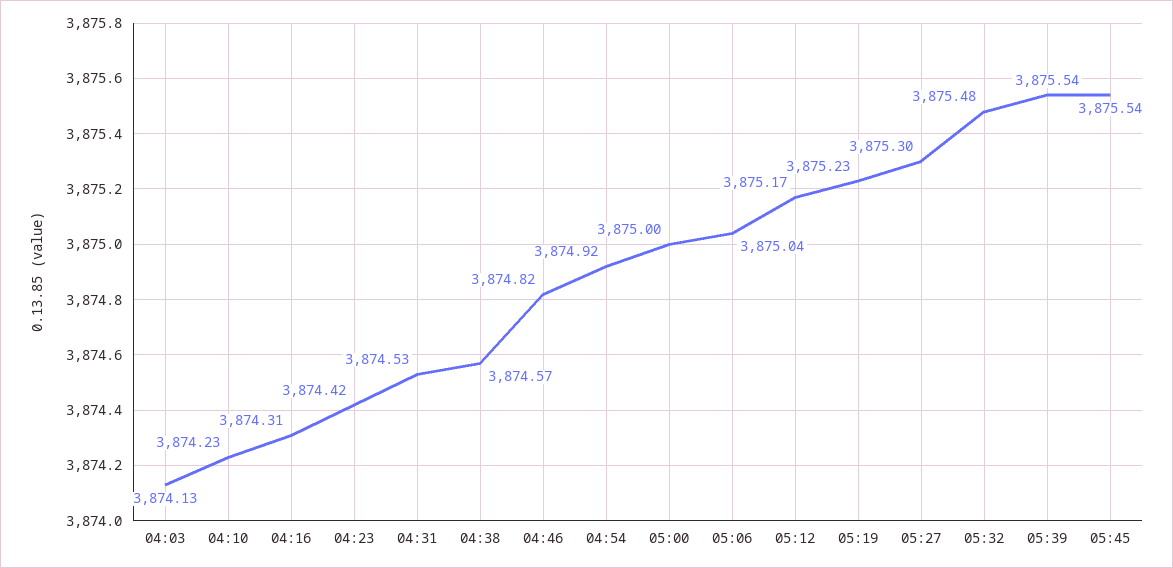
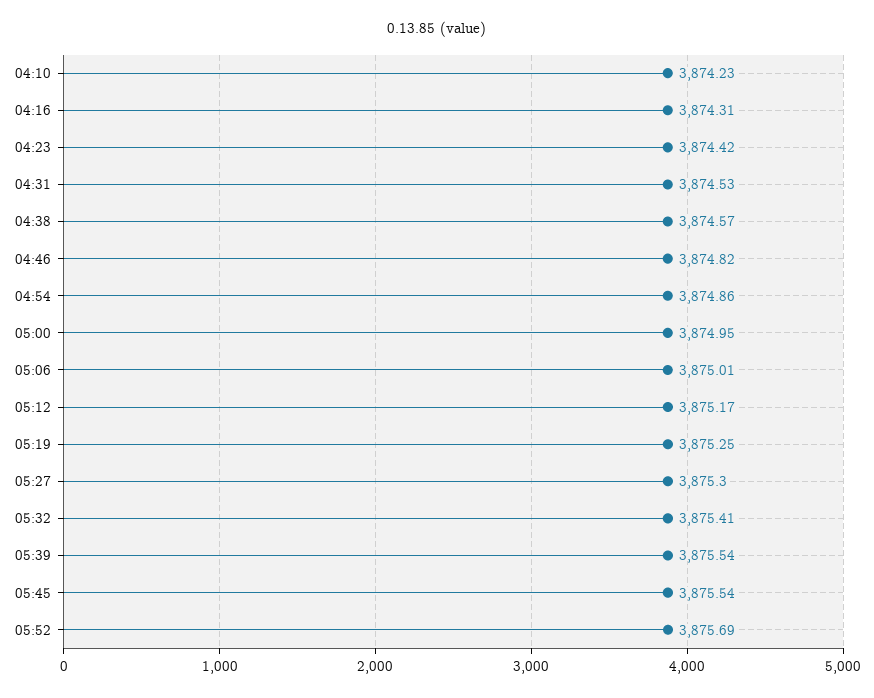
04:03: 3874.13 -> none
04:54: 3874.92 -> 3874.86
05:00: 3875 -> 3874.95
05:06: 3875.04 -> 3875.01
05:19: 3875.23 -> 3875.25
05:32: 3875.48 -> 3875.41
05:52: none -> 3875.69

